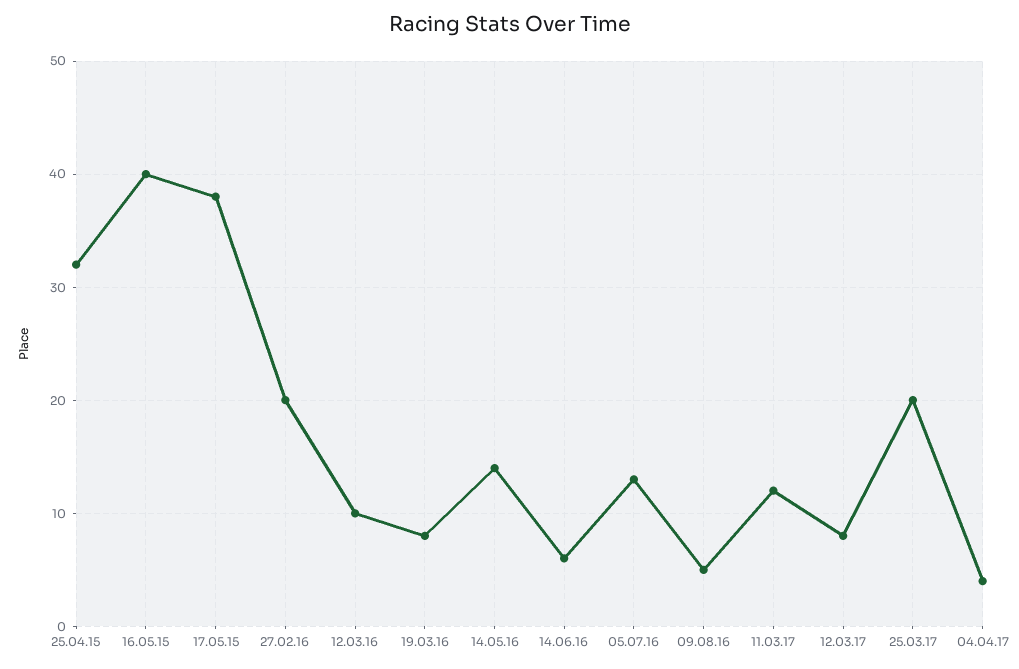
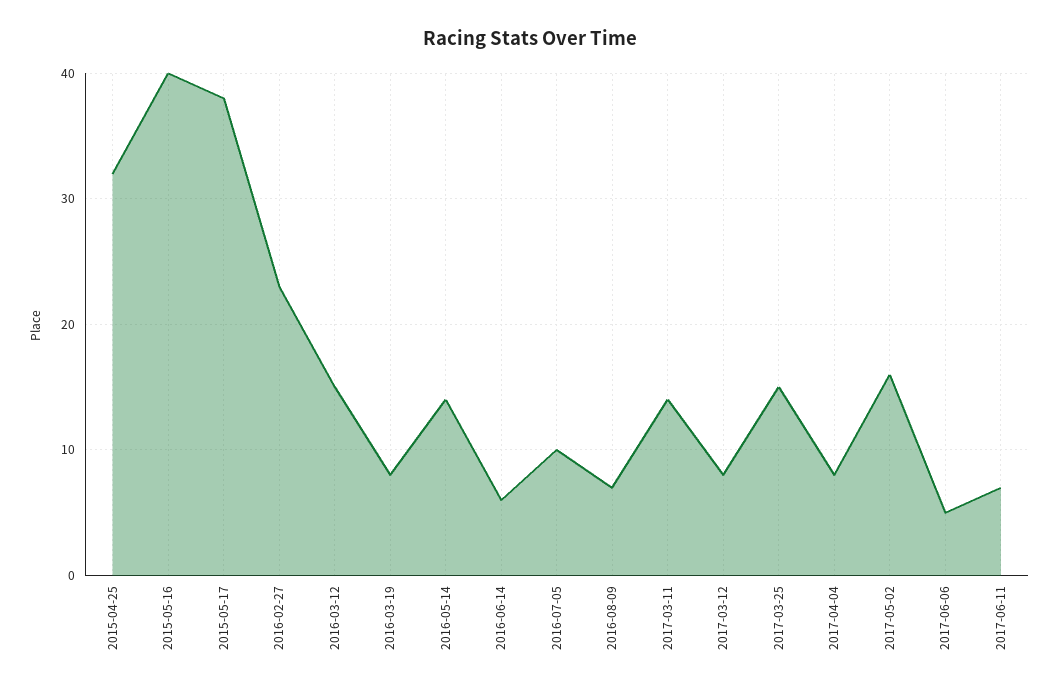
27.02.16: 20 -> 23
12.03.16: 10 -> 15
05.07.16: 13 -> 10
09.08.16: 5 -> 7
11.03.17: 12 -> 14
25.03.17: 20 -> 15
04.04.17: 4 -> 8
2017-05-02: none -> 16
2017-06-06: none -> 5
2017-06-11: none -> 7

